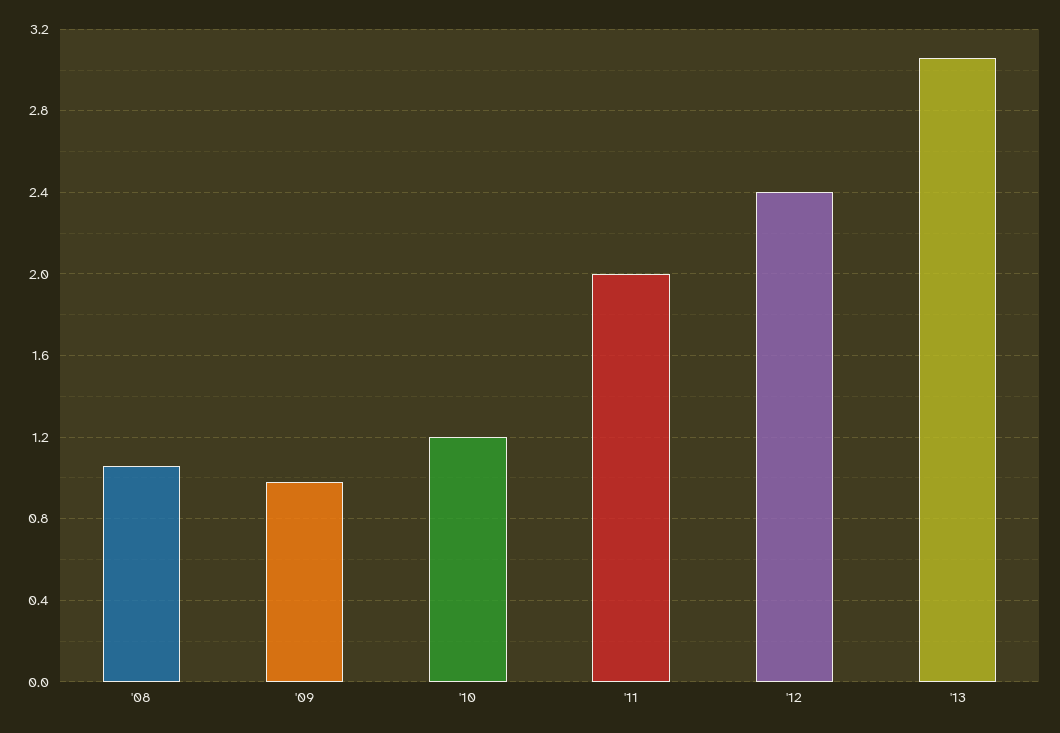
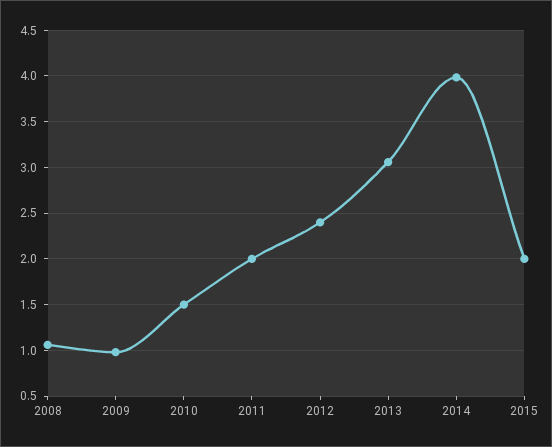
'10: 1.2 -> 1.5
2014: none -> 4
2015: none -> 2

